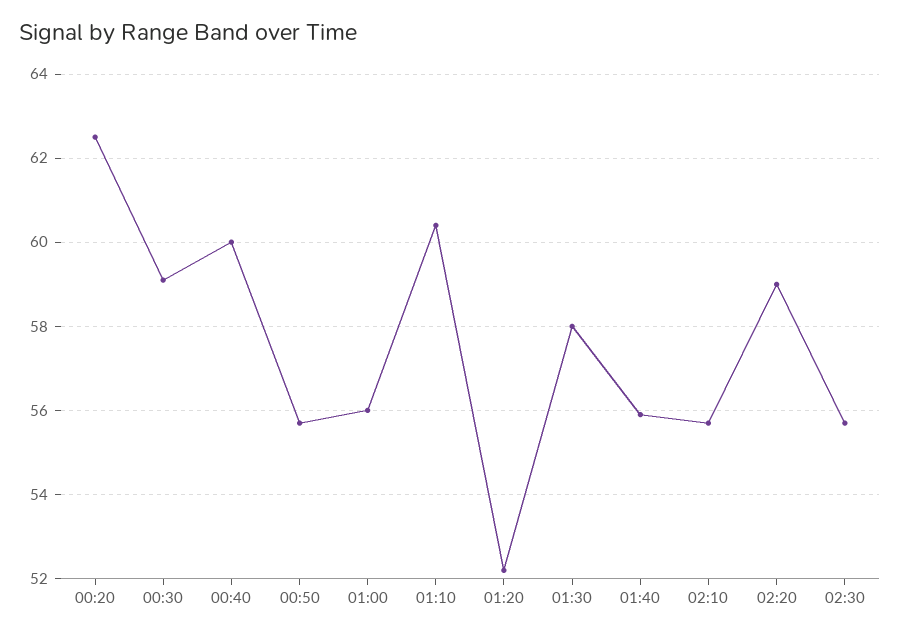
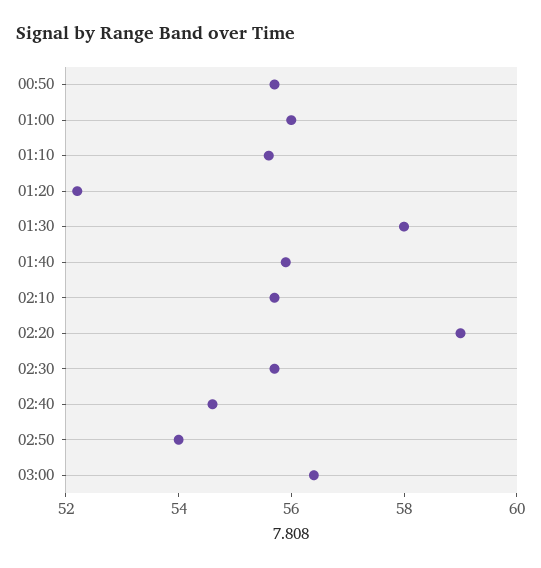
00:20: 62.5 -> none
00:30: 59 -> none
00:40: 60 -> none
01:10: 60.5 -> 55.5
02:40: none -> 54.5
02:50: none -> 54
03:00: none -> 56.5

